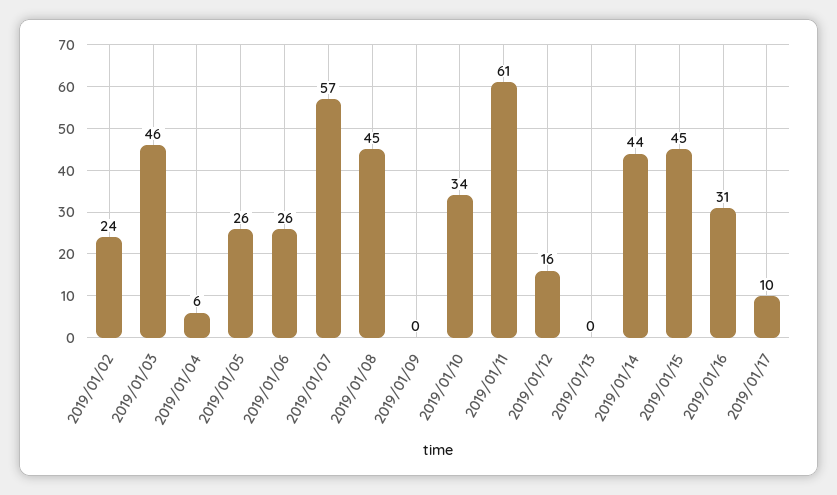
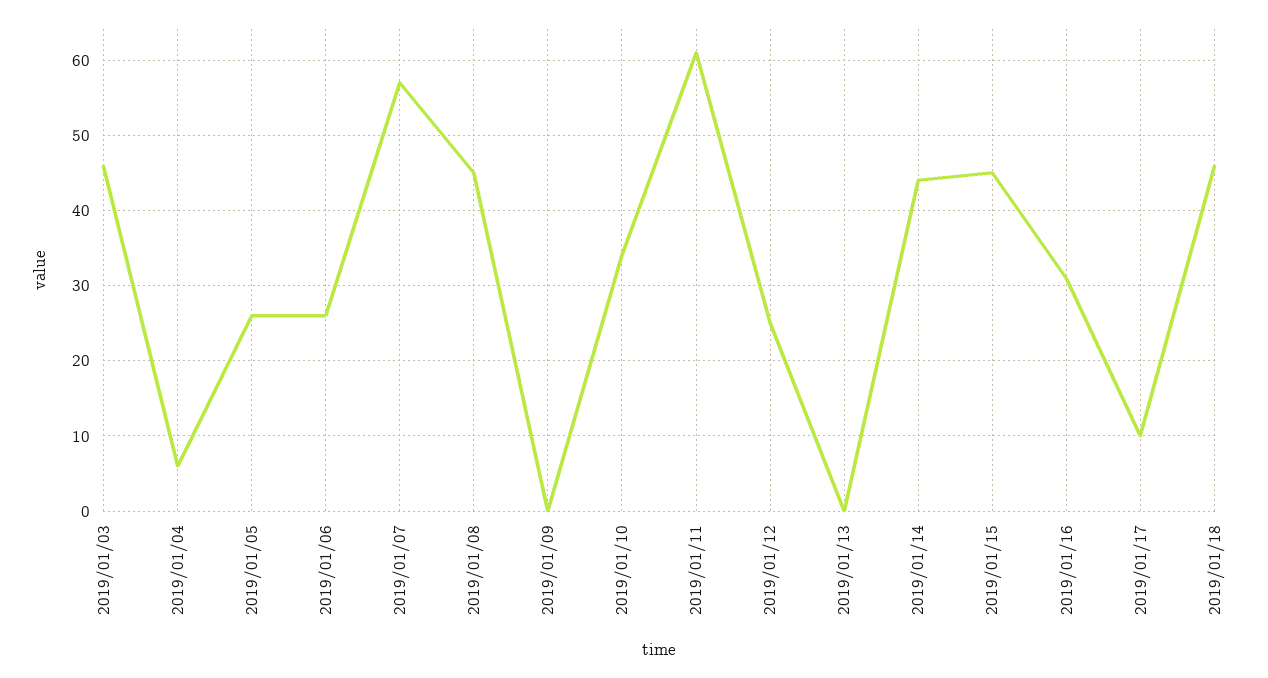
2019/01/02: 24 -> none
2019/01/12: 16 -> 25
2019/01/18: none -> 46

